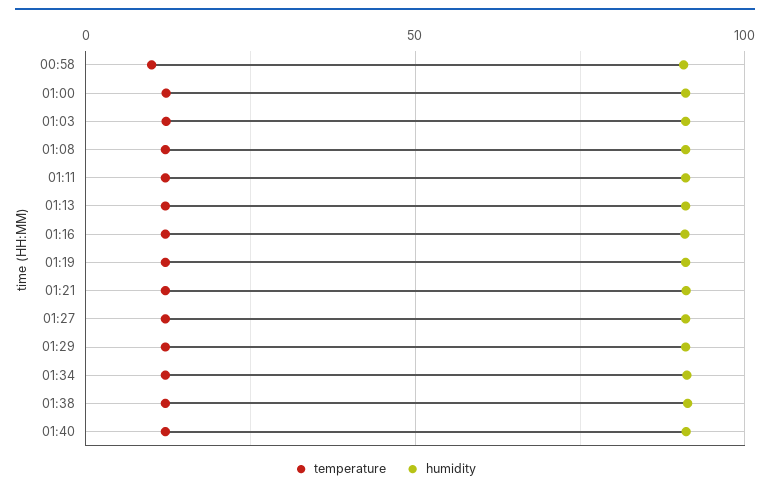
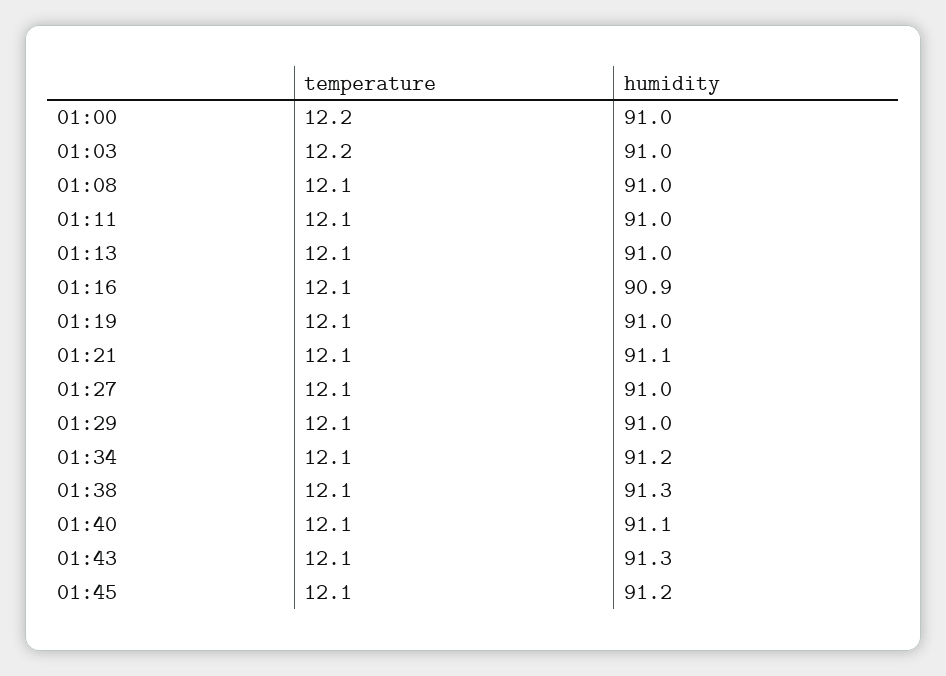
temperature, 00:58: 10 -> none
humidity, 00:58: 90 -> none
temperature, 01:43: none -> 12.1
humidity, 01:43: none -> 91.3
temperature, 01:45: none -> 12.1
humidity, 01:45: none -> 91.2

